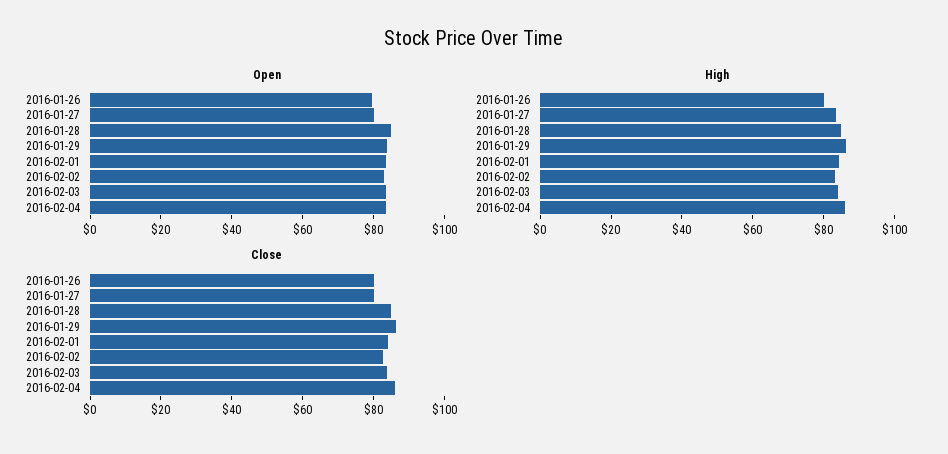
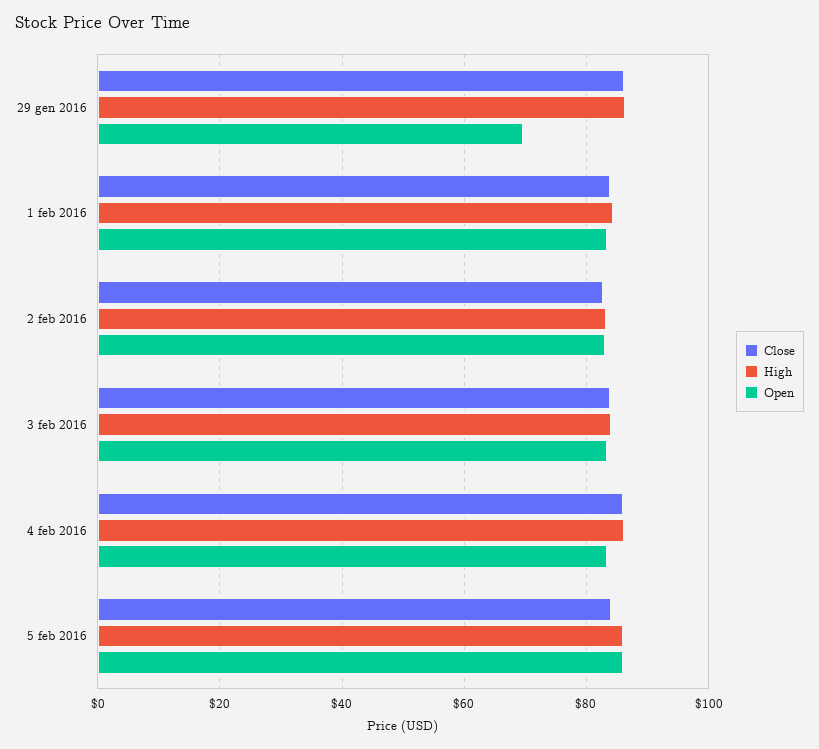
Open, 2016-01-26: 80 -> none
Open, 2016-01-27: 80 -> none
Open, 2016-01-28: 85 -> none
Open, 2016-01-29: 85 -> 70
High, 2016-01-26: 80 -> none
High, 2016-01-27: 85 -> none
High, 2016-01-28: 85 -> none
Close, 2016-01-26: 80 -> none
Close, 2016-01-27: 80 -> none
Close, 2016-01-28: 85 -> none
Close, 5 feb 2016: none -> 84
High, 5 feb 2016: none -> 86
Open, 5 feb 2016: none -> 86

